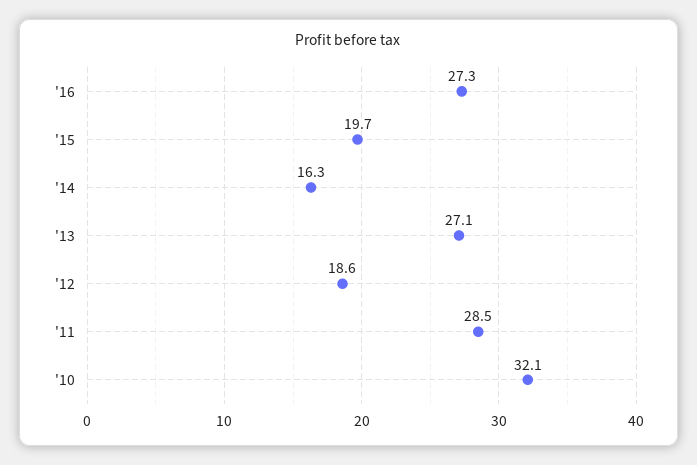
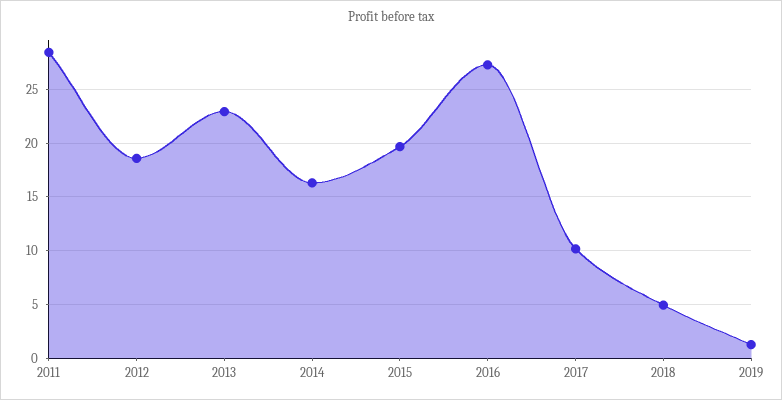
'13: 27.1 -> 23
'10: 32.1 -> none
2017: none -> 10
2018: none -> 5
2019: none -> 1

